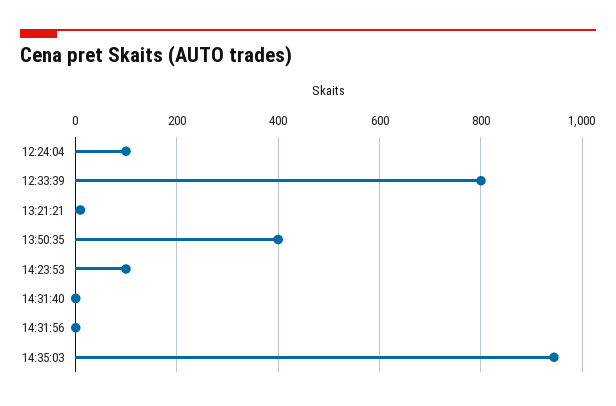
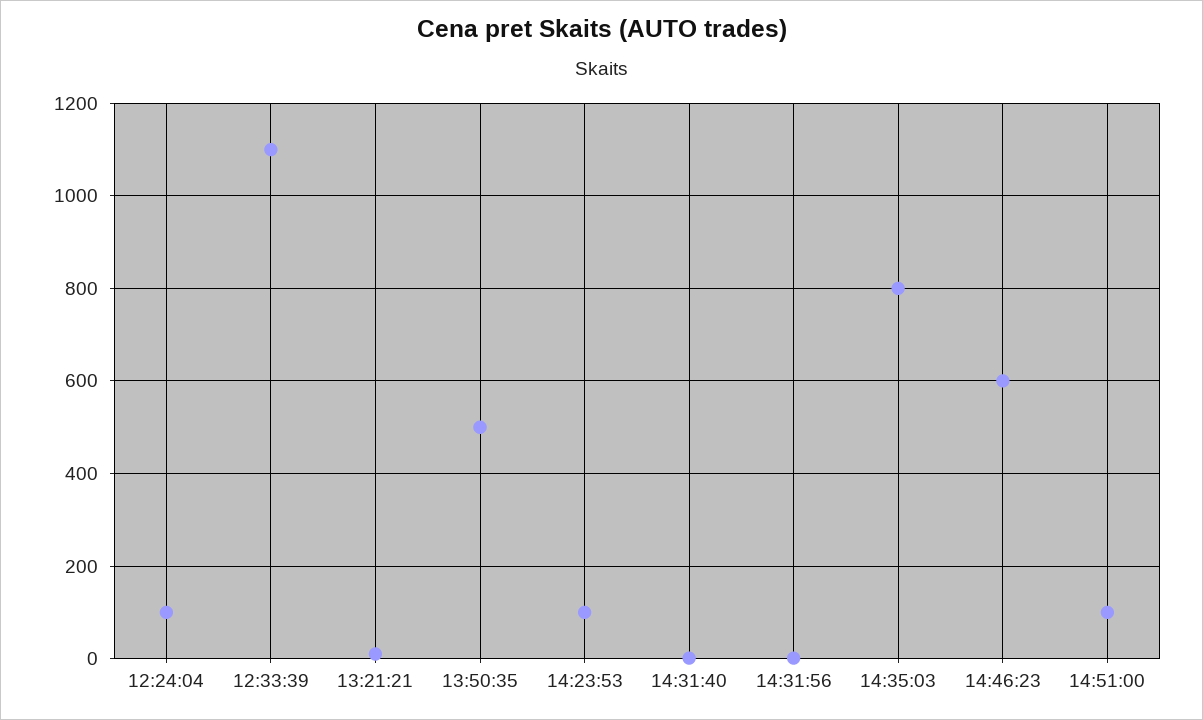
12:33:39: 800 -> 1100
13:50:35: 400 -> 500
14:35:03: 940 -> 800
14:46:23: none -> 600
14:51:00: none -> 100

